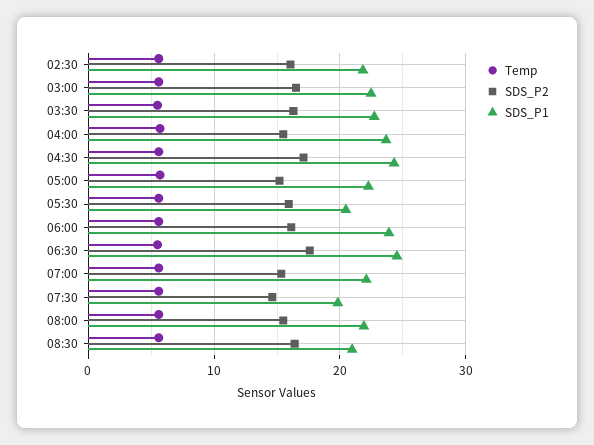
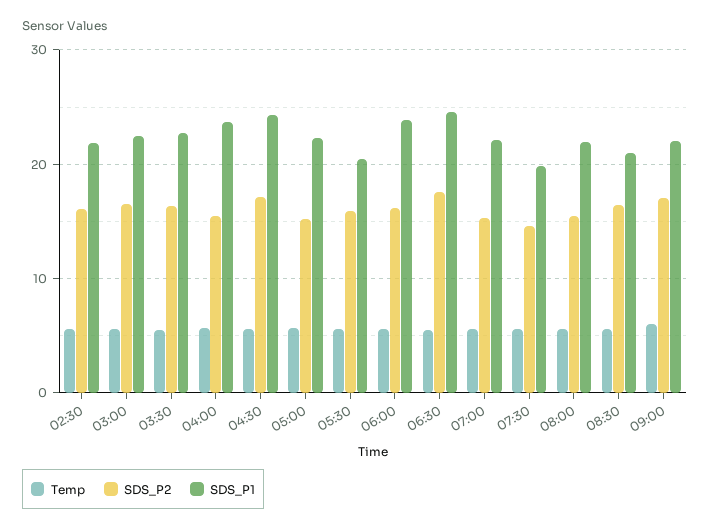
Temp, 09:00: none -> 6
SDS_P2, 09:00: none -> 17
SDS_P1, 09:00: none -> 22

